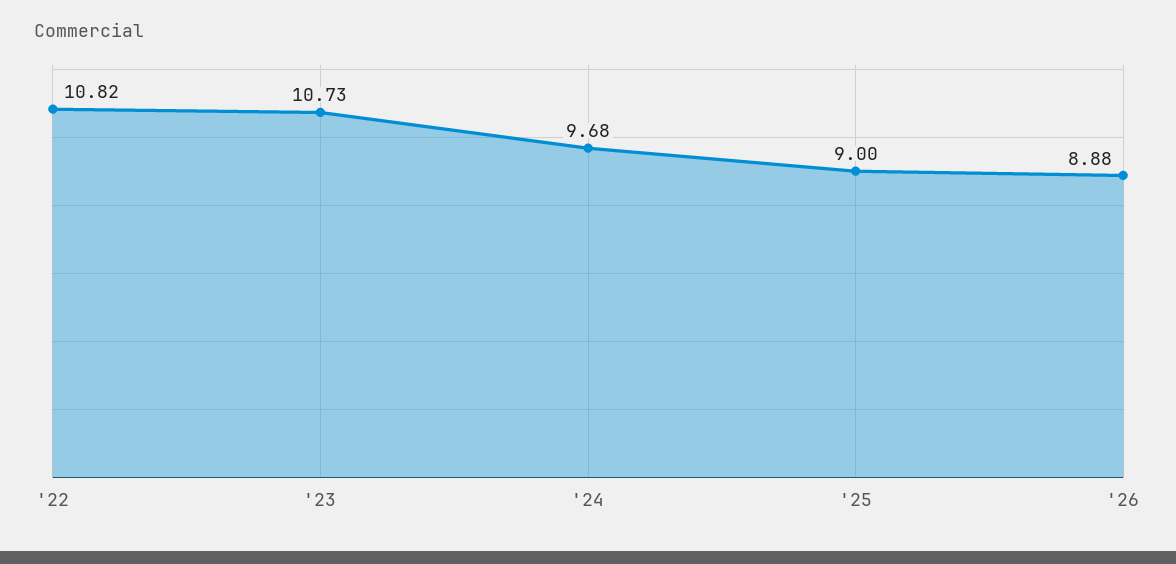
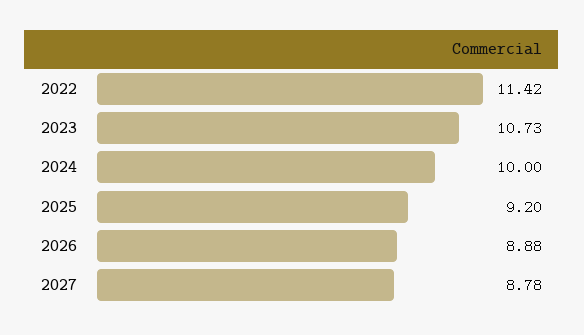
'22: 10.82 -> 11.42
'24: 9.68 -> 10
'25: 9 -> 9.2
2027: none -> 8.78

